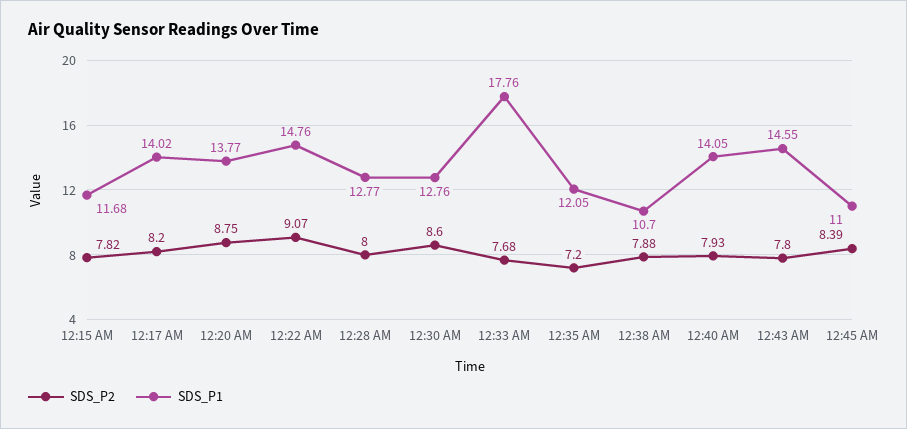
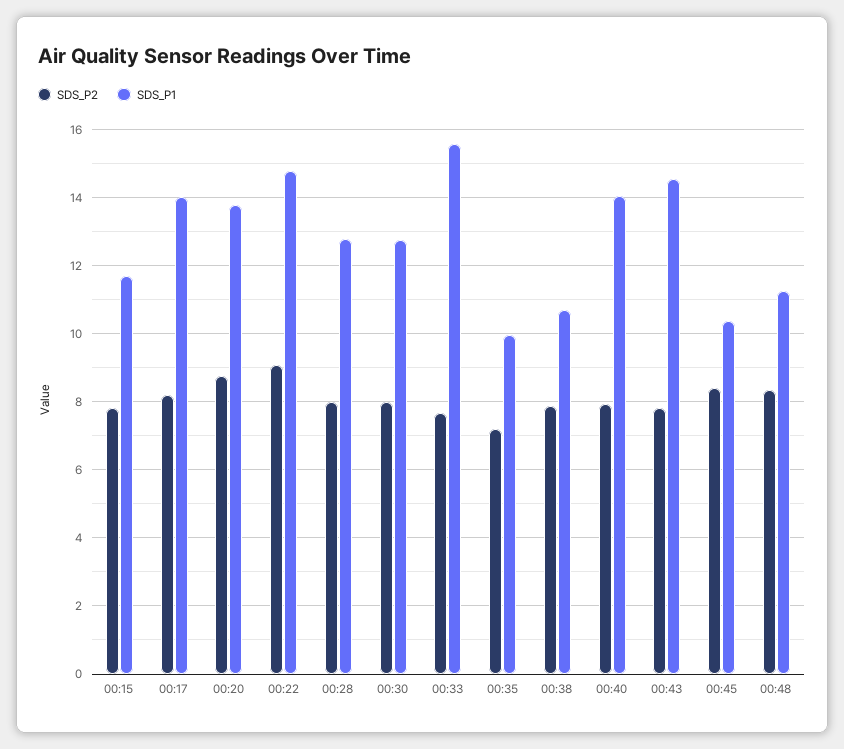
SDS_P2, 12:30 AM: 8.6 -> 8
SDS_P1, 12:33 AM: 17.76 -> 15.6
SDS_P1, 12:35 AM: 12.05 -> 10
SDS_P1, 12:45 AM: 11 -> 10.4
SDS_P2, 00:48: none -> 8.4
SDS_P1, 00:48: none -> 11.2

